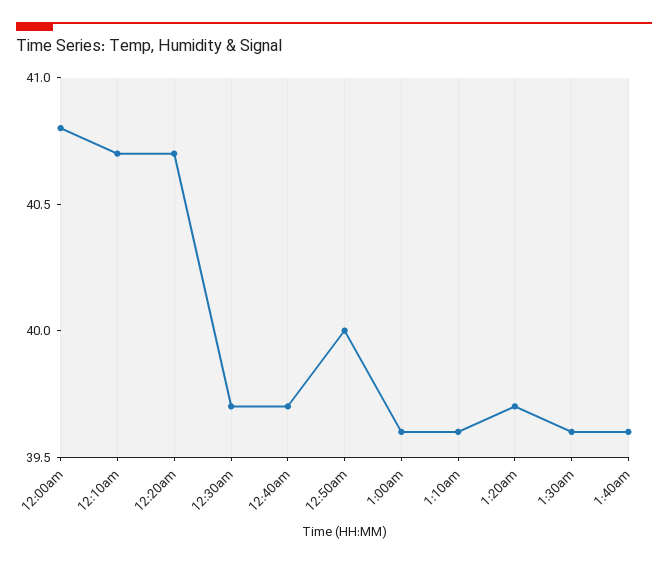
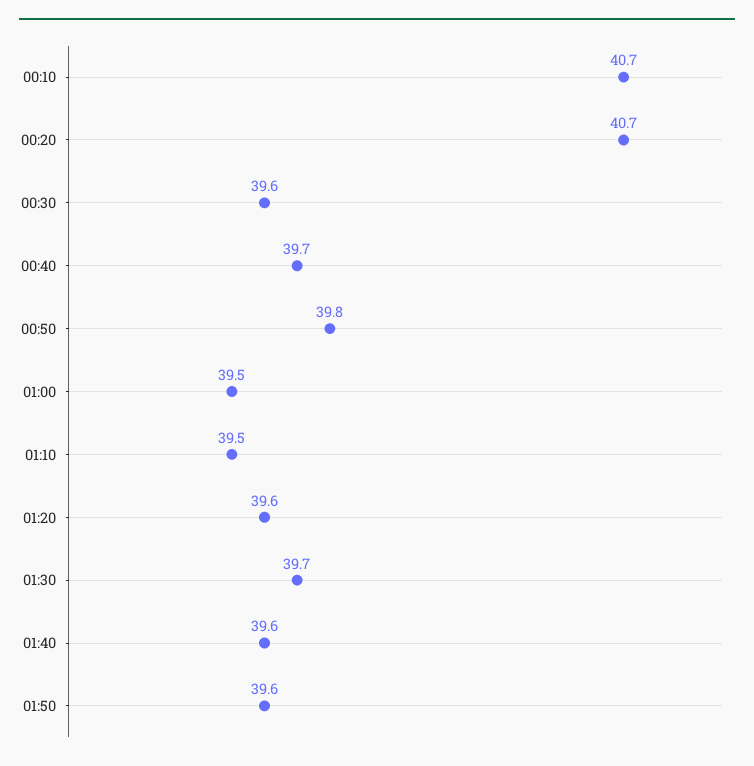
12:00am: 40.8 -> none
12:30am: 39.7 -> 39.6
12:50am: 40 -> 39.8
1:00am: 39.6 -> 39.5
1:10am: 39.6 -> 39.5
1:20am: 39.7 -> 39.6
1:30am: 39.6 -> 39.7
01:50: none -> 39.6

